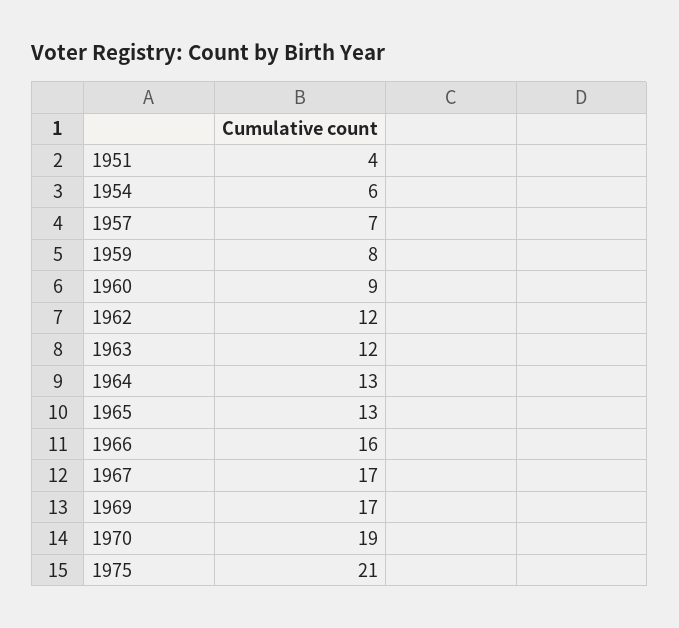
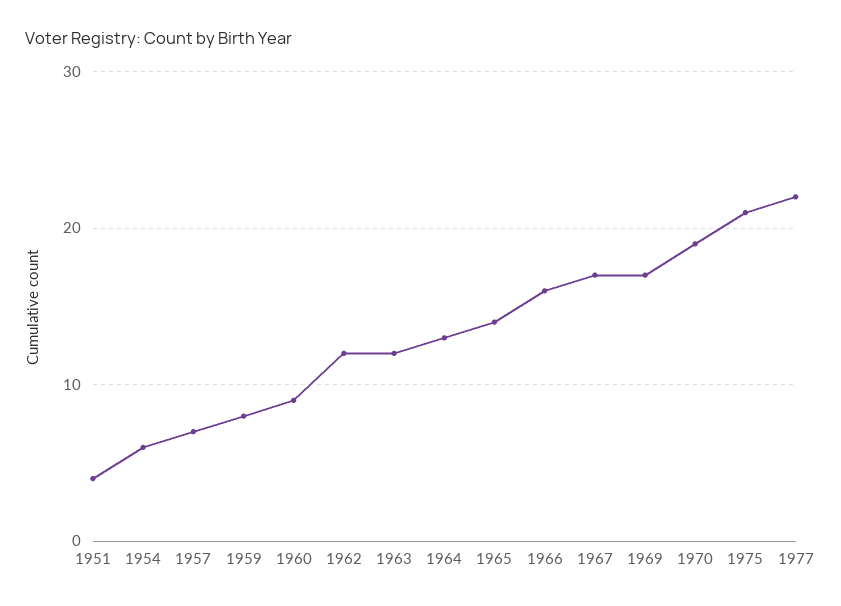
1965: 13 -> 14
1977: none -> 22

